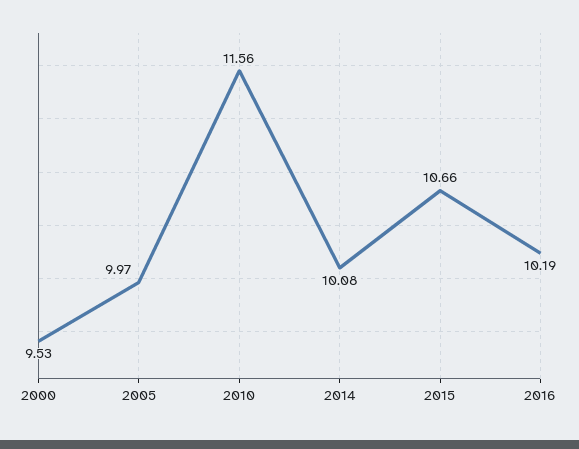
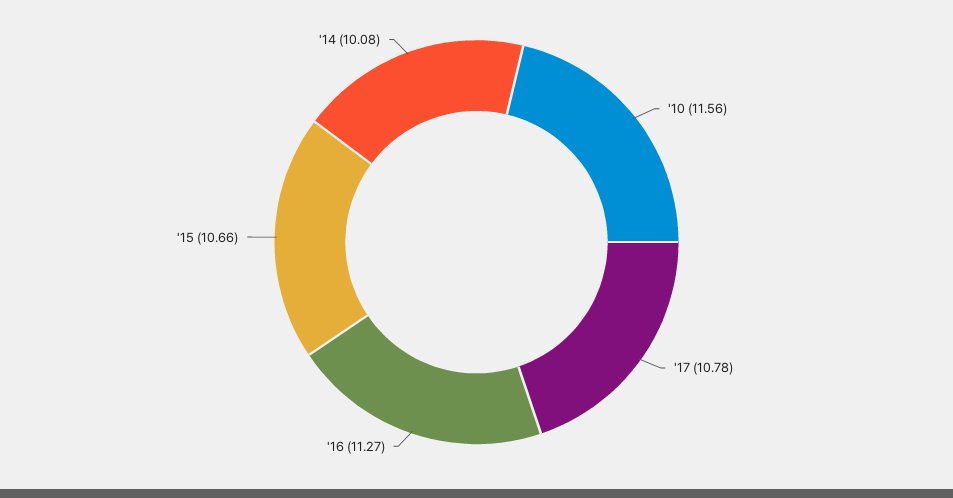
2000: 9.53 -> none
2005: 9.97 -> none
2016: 10.19 -> 11.27
'17: none -> 10.78

